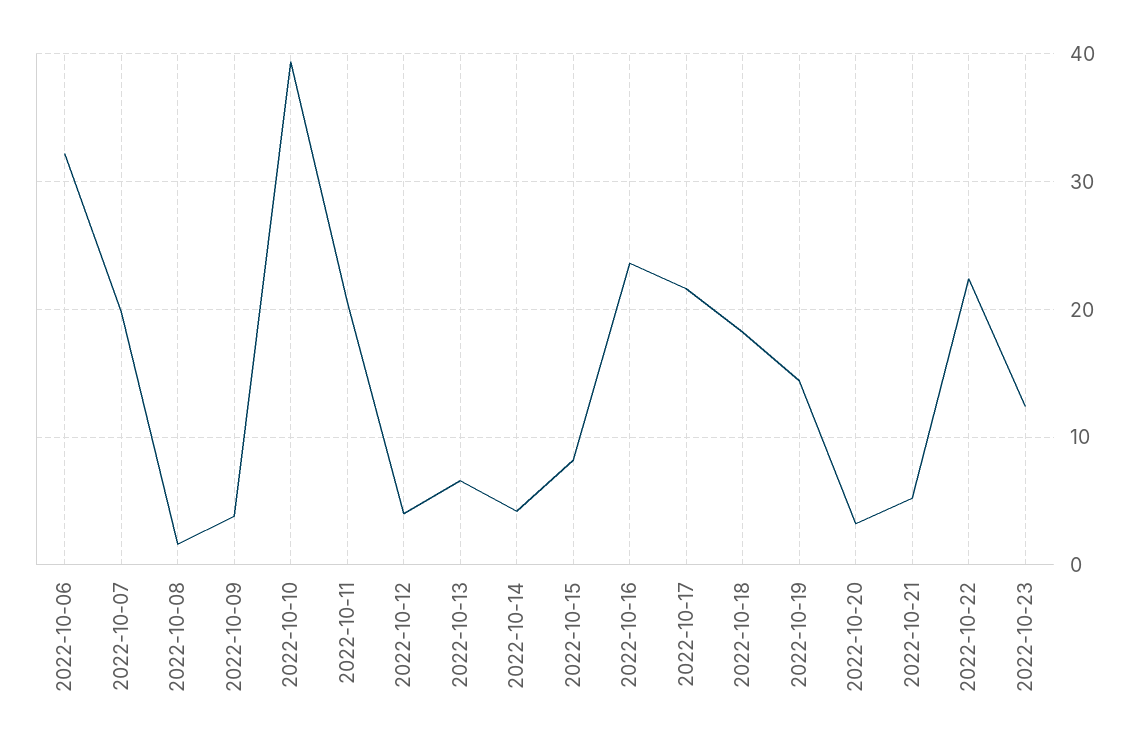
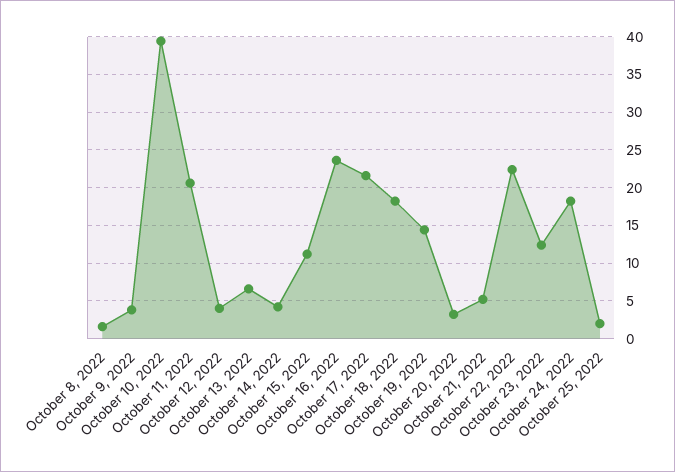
2022-10-06: 32 -> none
2022-10-07: 20 -> none
2022-10-15: 8 -> 11
October 24, 2022: none -> 18
October 25, 2022: none -> 2

